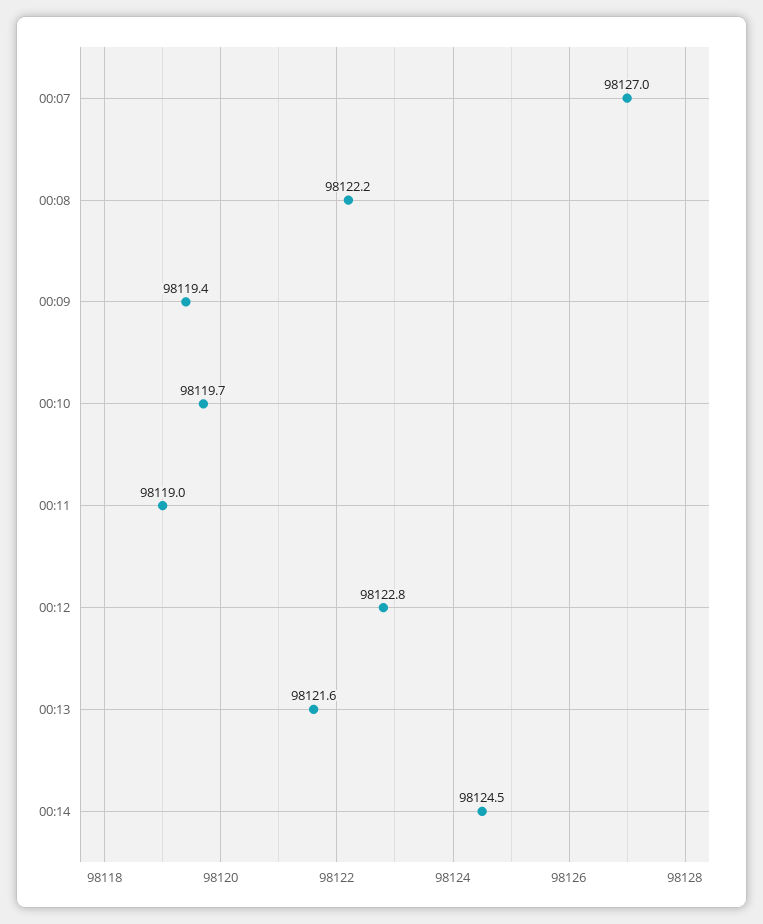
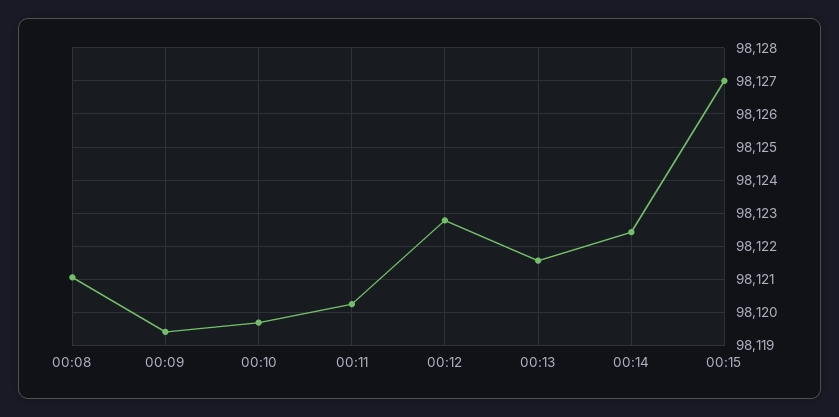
00:07: 98127 -> none
00:08: 98122.2 -> 98121
00:11: 98119 -> 98120.2
00:14: 98124.5 -> 98122.4
00:15: none -> 98127

